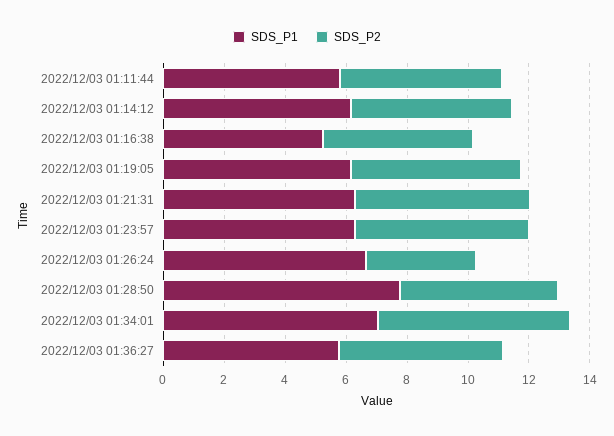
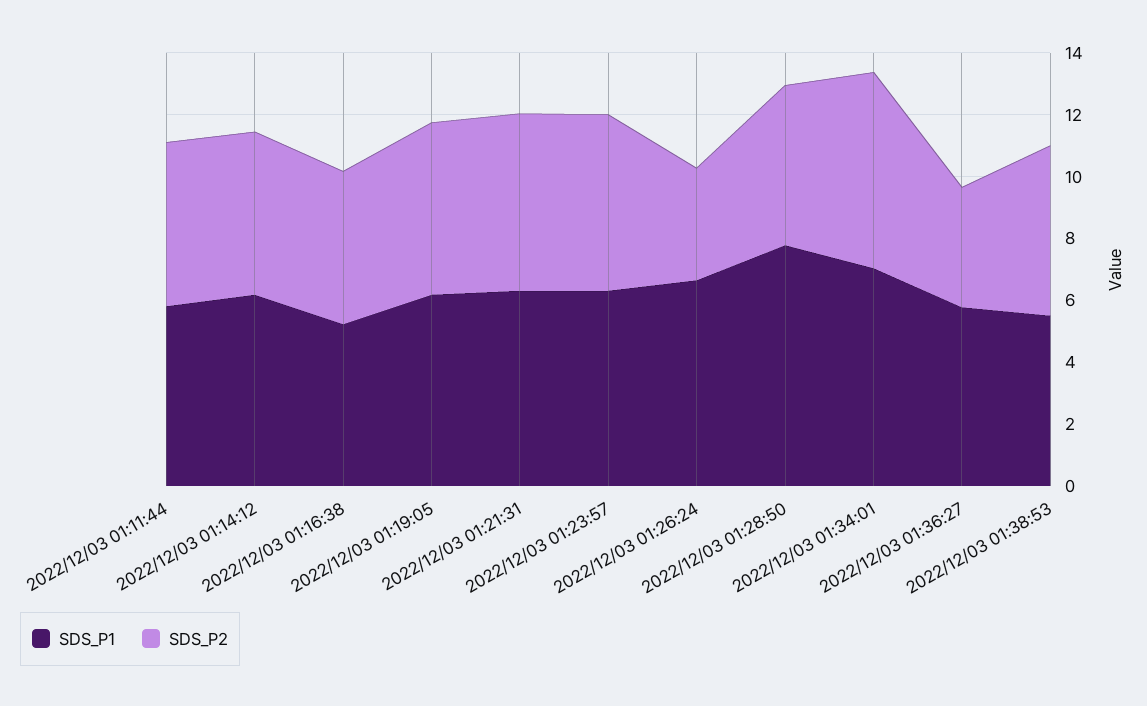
SDS_P2, 2022/12/03 01:36:27: 5.5 -> 4
SDS_P1, 2022/12/03 01:38:53: none -> 5.5
SDS_P2, 2022/12/03 01:38:53: none -> 5.5

